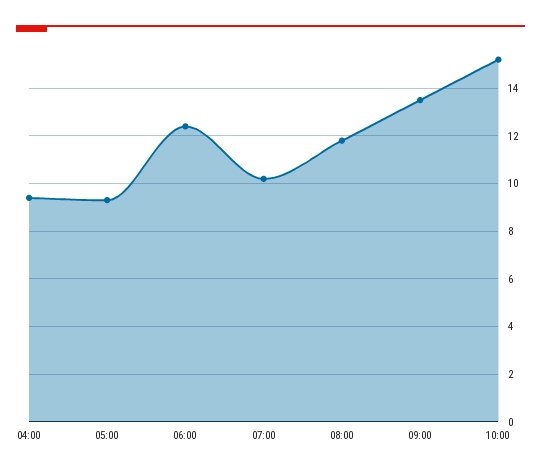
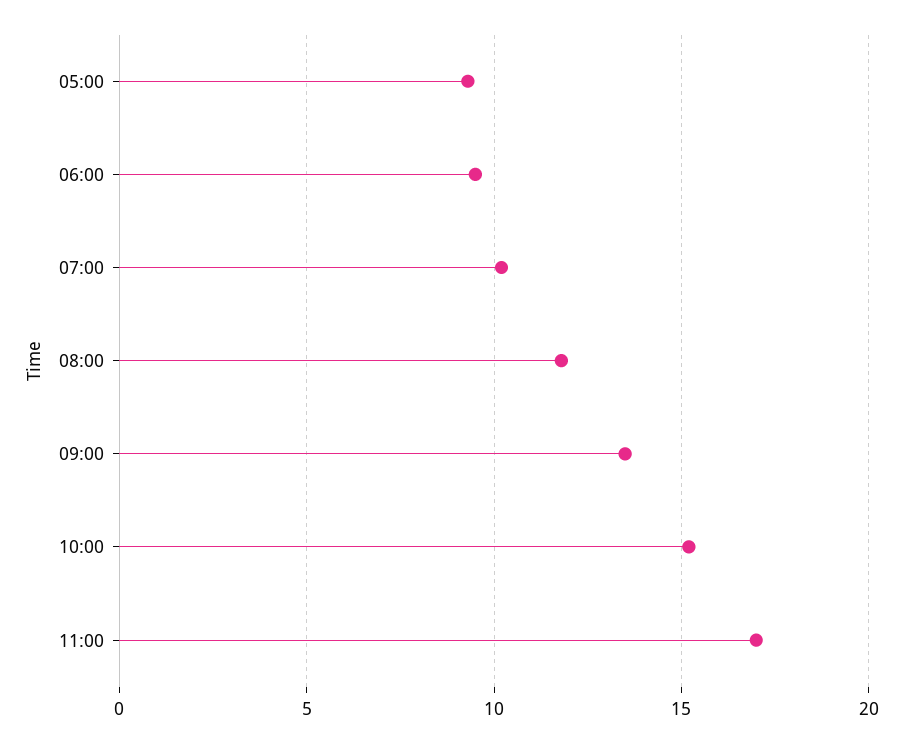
04:00: 9.5 -> none
06:00: 12.5 -> 9.5
11:00: none -> 17

